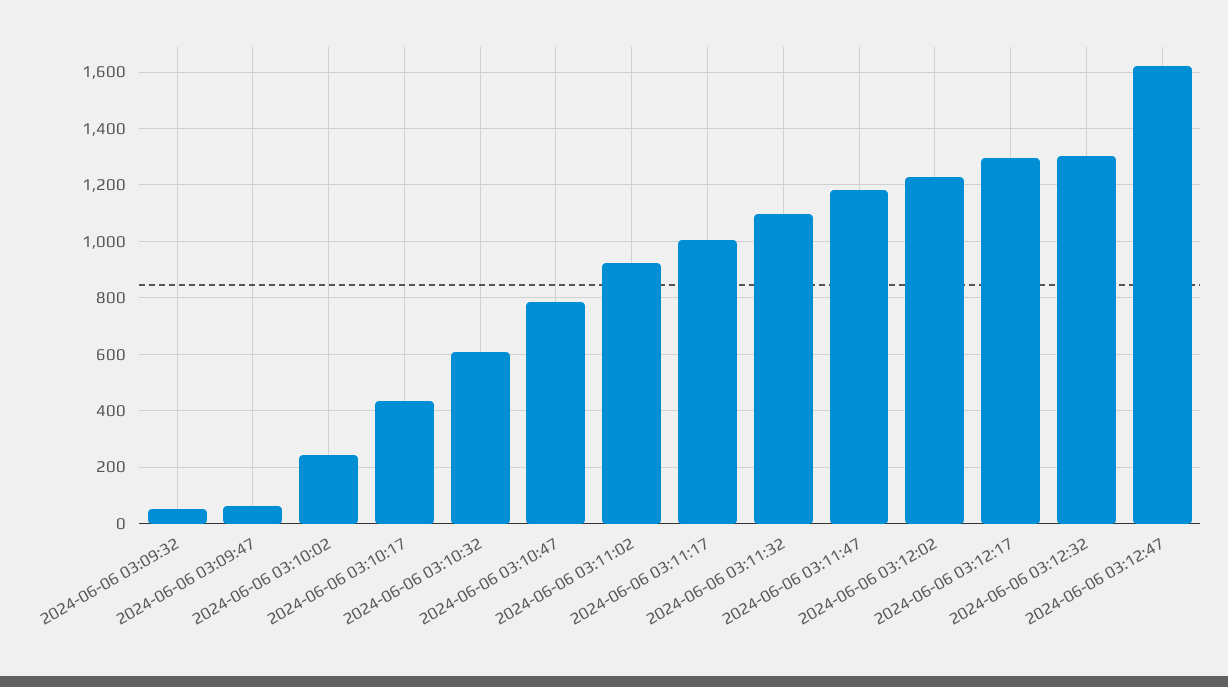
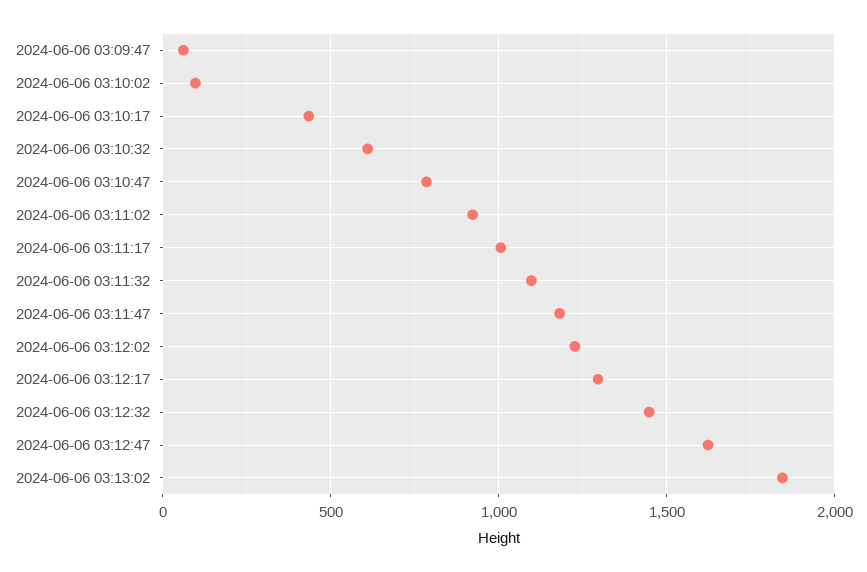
2024-06-06 03:09:32: 50 -> none
2024-06-06 03:10:02: 250 -> 100
2024-06-06 03:12:32: 1300 -> 1450
2024-06-06 03:13:02: none -> 1850

